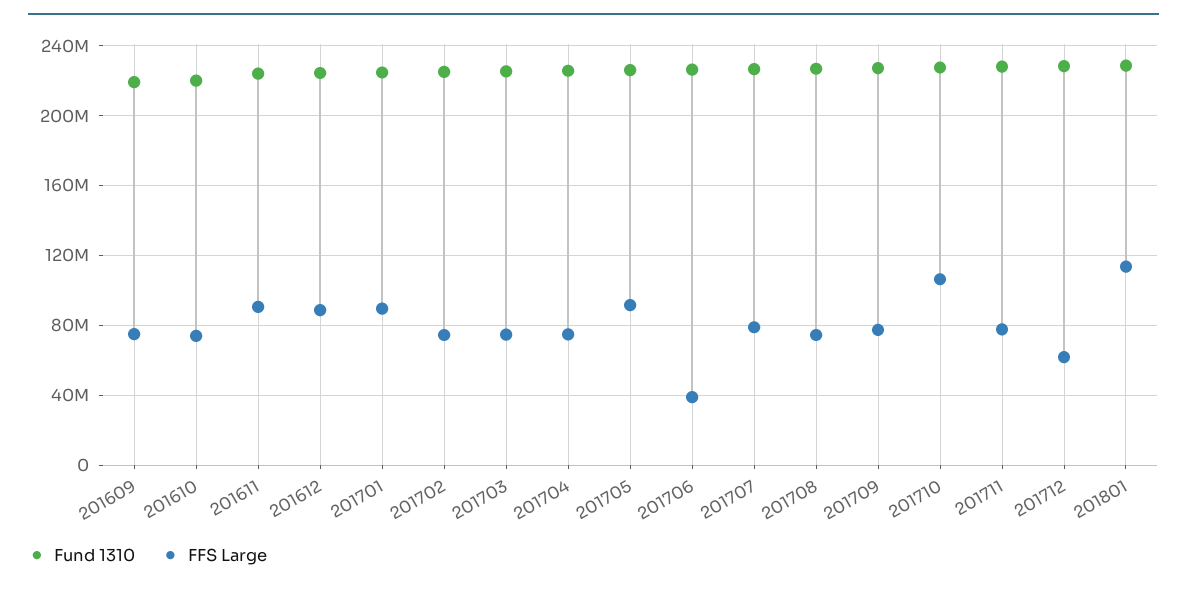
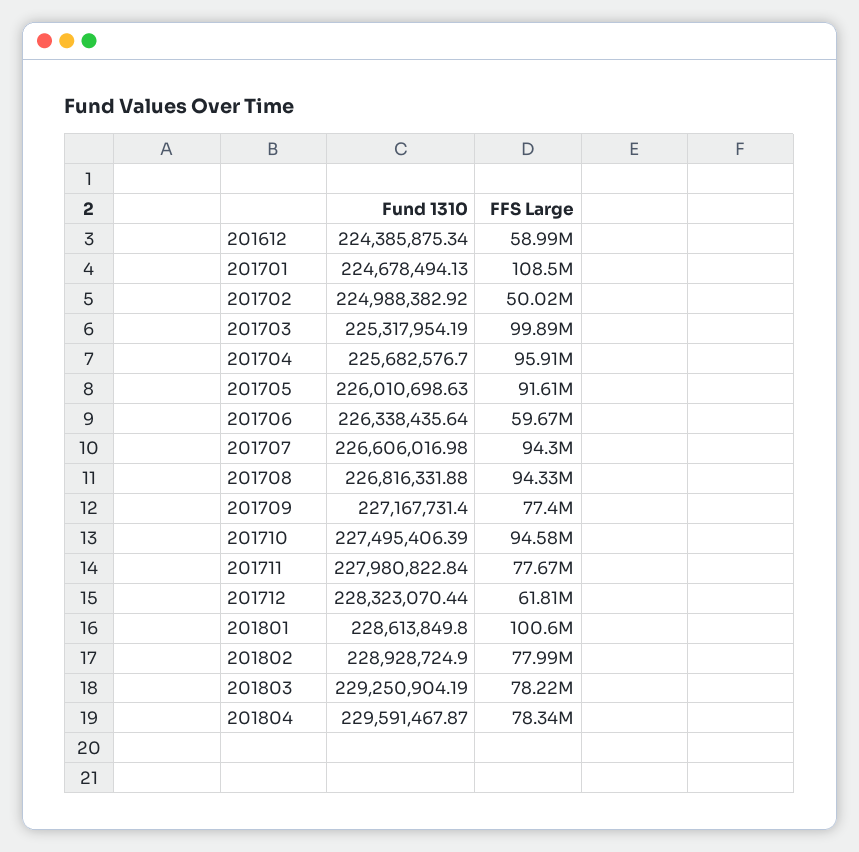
Fund 1310, 201609: 220000000 -> none
FFS Large, 201609: 75000000 -> none
Fund 1310, 201610: 220000000 -> none
FFS Large, 201610: 75000000 -> none
Fund 1310, 201611: 225000000 -> none
FFS Large, 201611: 90000000 -> none
FFS Large, 201612: 90000000 -> 58990000
FFS Large, 201701: 90000000 -> 108500000
FFS Large, 201702: 75000000 -> 50020000
FFS Large, 201703: 75000000 -> 99890000
FFS Large, 201704: 75000000 -> 95910000
FFS Large, 201706: 40000000 -> 59670000
FFS Large, 201707: 80000000 -> 94300000
FFS Large, 201708: 75000000 -> 94330000
FFS Large, 201710: 105000000 -> 94580000
FFS Large, 201801: 115000000 -> 100600000
Fund 1310, 201802: none -> 228928724.9
FFS Large, 201802: none -> 77990000
Fund 1310, 201803: none -> 229250904.19
FFS Large, 201803: none -> 78220000
Fund 1310, 201804: none -> 229591467.87
FFS Large, 201804: none -> 78340000

